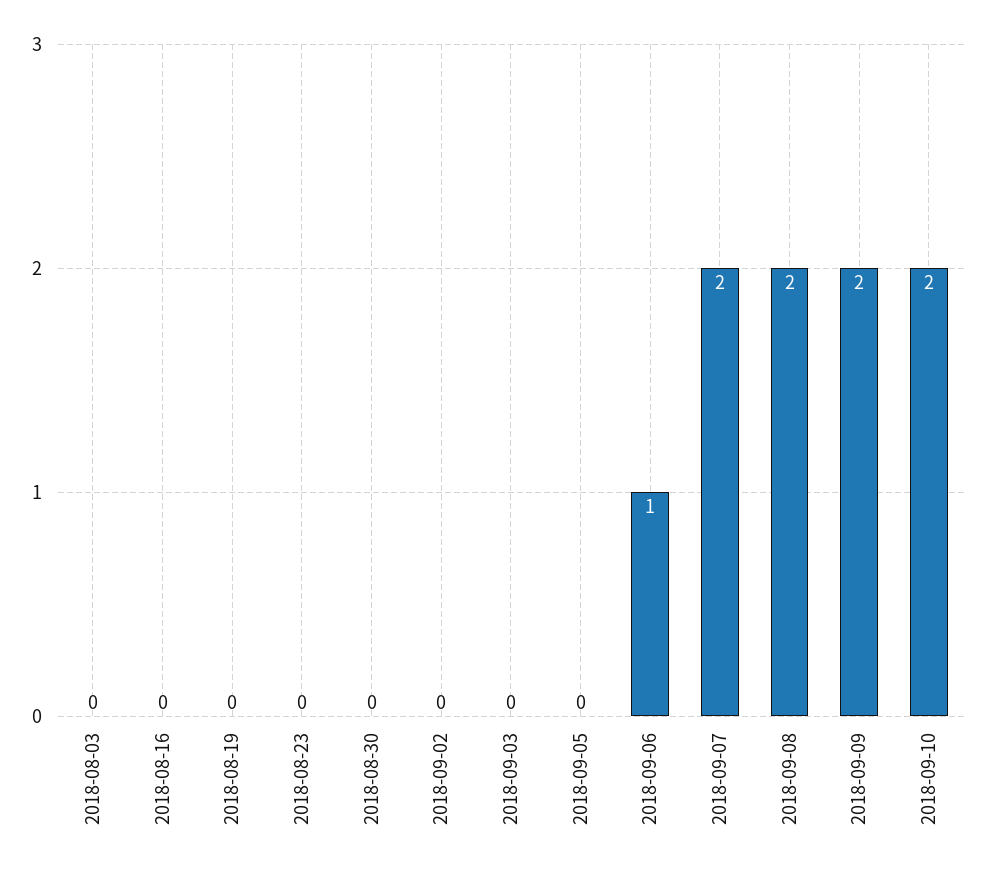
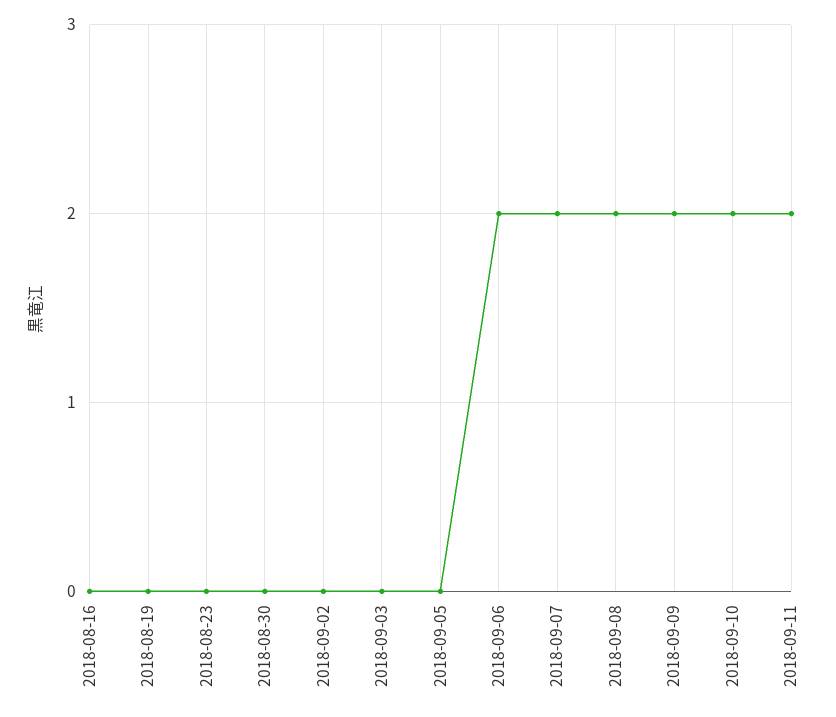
2018-08-03: 0 -> none
2018-09-06: 1 -> 2
2018-09-11: none -> 2

